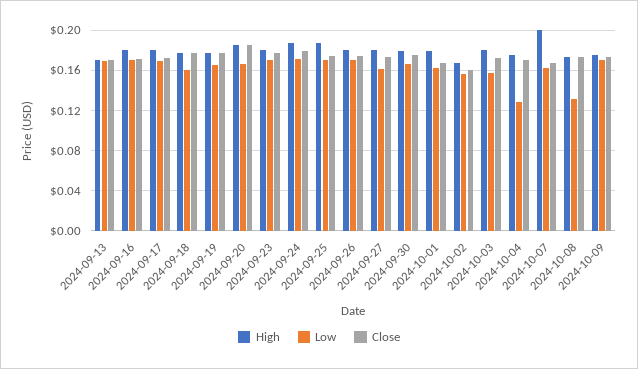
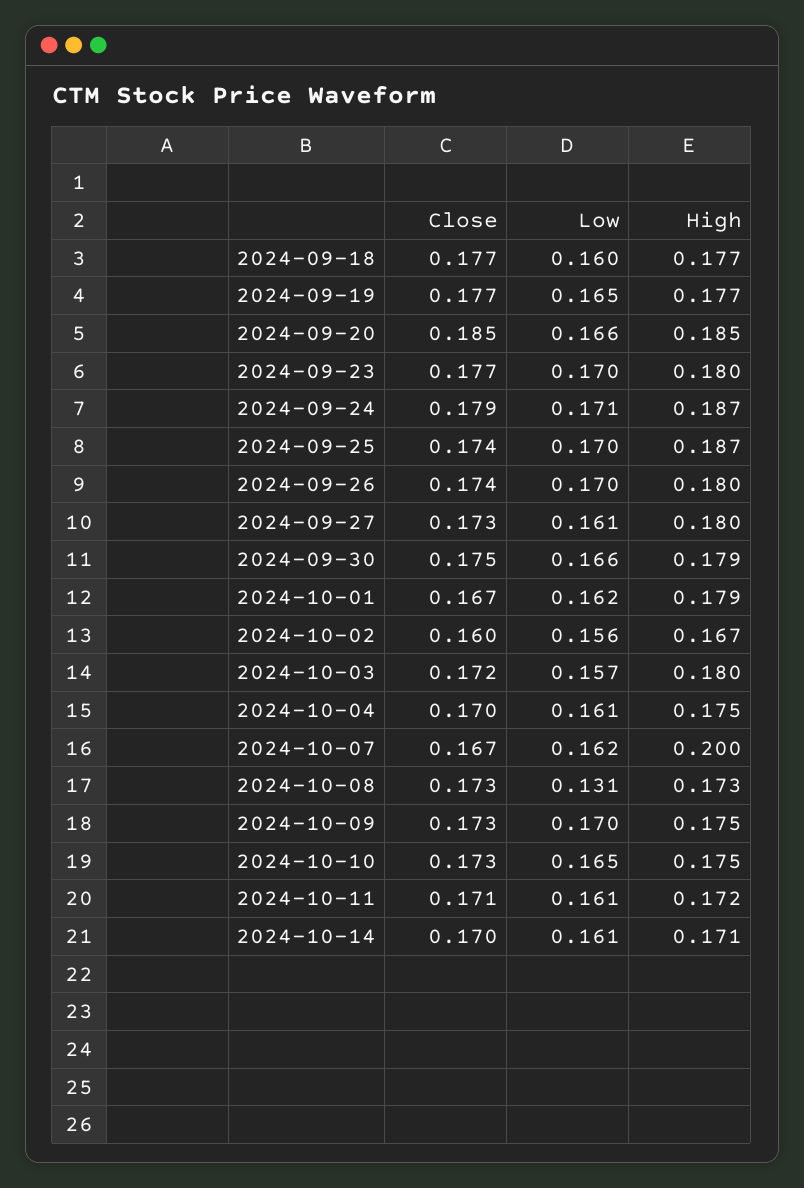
High, 2024-09-13: 0.17 -> none
Low, 2024-09-13: 0.17 -> none
Close, 2024-09-13: 0.17 -> none
High, 2024-09-16: 0.18 -> none
Low, 2024-09-16: 0.17 -> none
Close, 2024-09-16: 0.17 -> none
High, 2024-09-17: 0.18 -> none
Low, 2024-09-17: 0.17 -> none
Close, 2024-09-17: 0.17 -> none
Low, 2024-10-04: 0.13 -> 0.161
Close, 2024-10-10: none -> 0.173
Low, 2024-10-10: none -> 0.165
High, 2024-10-10: none -> 0.175
Close, 2024-10-11: none -> 0.171
Low, 2024-10-11: none -> 0.161
High, 2024-10-11: none -> 0.172
Close, 2024-10-14: none -> 0.17
Low, 2024-10-14: none -> 0.161
High, 2024-10-14: none -> 0.171

